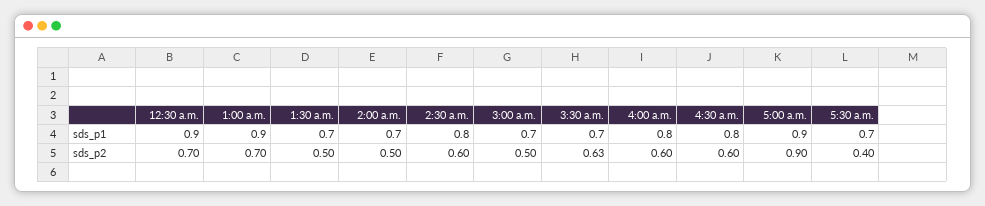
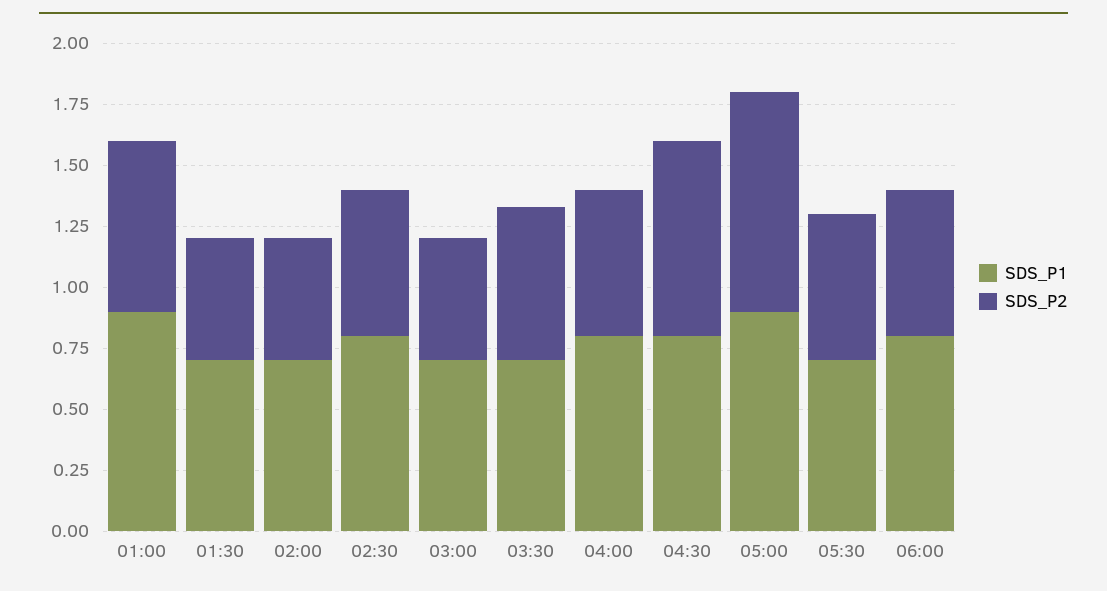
sds_p1, 12:30 a.m.: 0.9 -> none
sds_p2, 12:30 a.m.: 0.7 -> none
sds_p2, 4:30 a.m.: 0.6 -> 0.8
sds_p2, 5:30 a.m.: 0.4 -> 0.6
sds_p1, 06:00: none -> 0.8
sds_p2, 06:00: none -> 0.6

